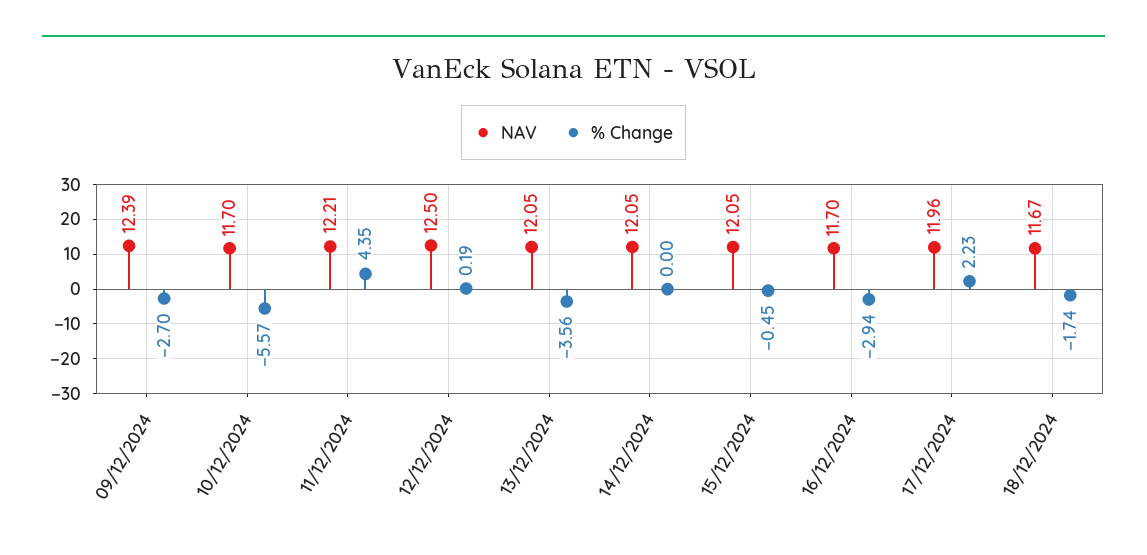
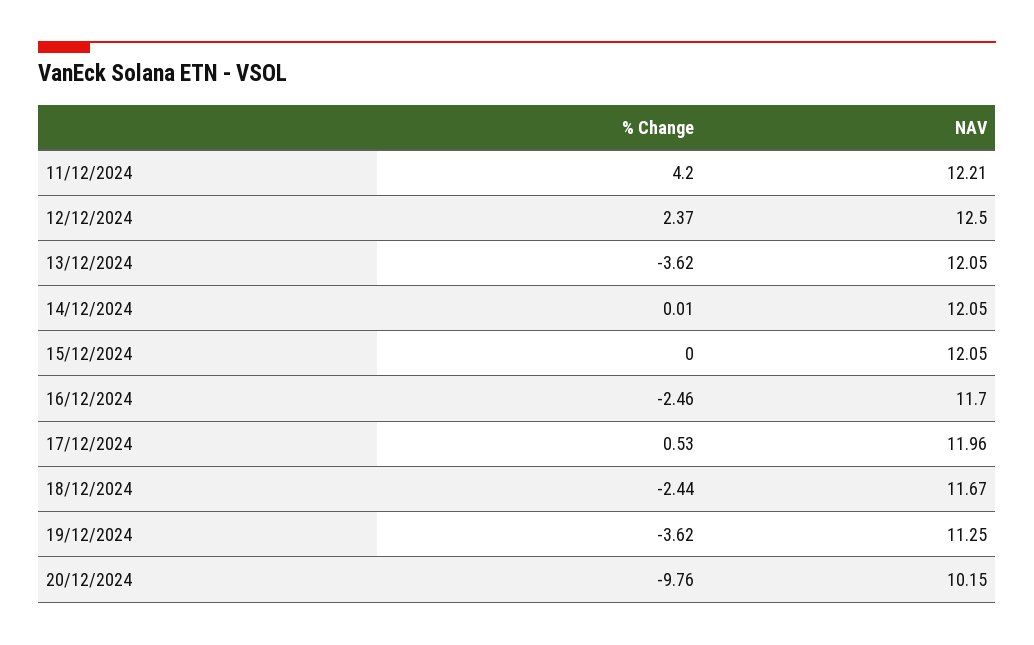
NAV, 09/12/2024: 12.39 -> none
% Change, 09/12/2024: -2.7 -> none
NAV, 10/12/2024: 11.7 -> none
% Change, 10/12/2024: -5.57 -> none
% Change, 11/12/2024: 4.35 -> 4.2
% Change, 12/12/2024: 0.19 -> 2.37
% Change, 13/12/2024: -3.56 -> -3.62
% Change, 14/12/2024: 0 -> 0.01
% Change, 15/12/2024: -0.45 -> 0
% Change, 16/12/2024: -2.94 -> -2.46
% Change, 17/12/2024: 2.23 -> 0.53
% Change, 18/12/2024: -1.74 -> -2.44
% Change, 19/12/2024: none -> -3.62
NAV, 19/12/2024: none -> 11.25
% Change, 20/12/2024: none -> -9.76
NAV, 20/12/2024: none -> 10.15

